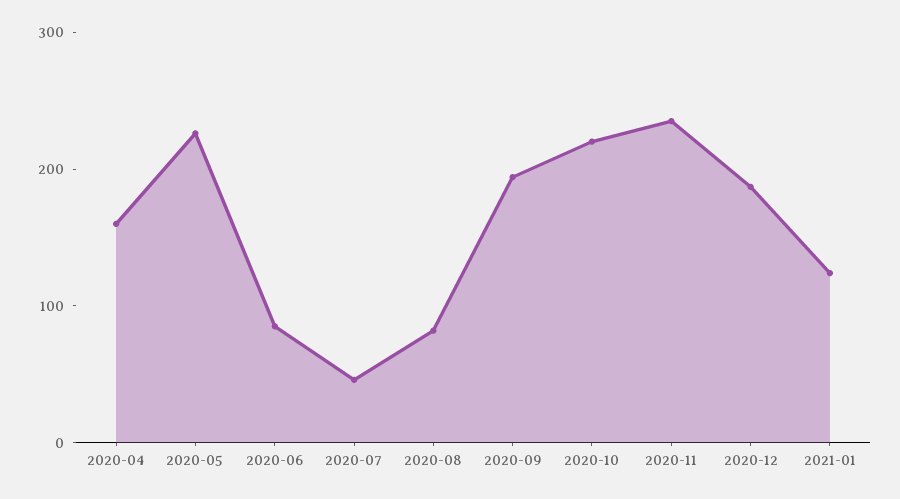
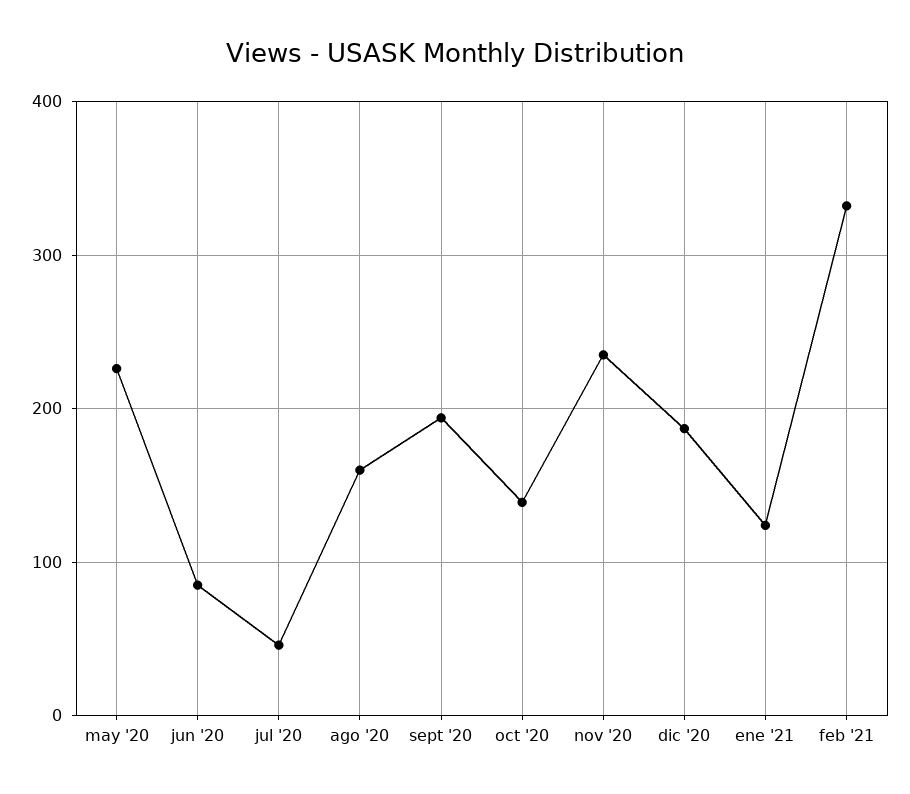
2020-04: 160 -> none
2020-08: 80 -> 160
2020-10: 220 -> 140
feb '21: none -> 330

